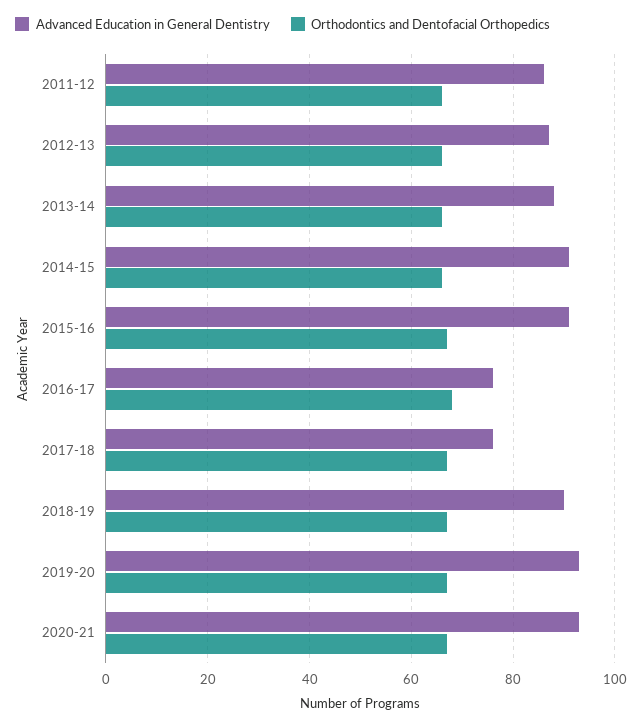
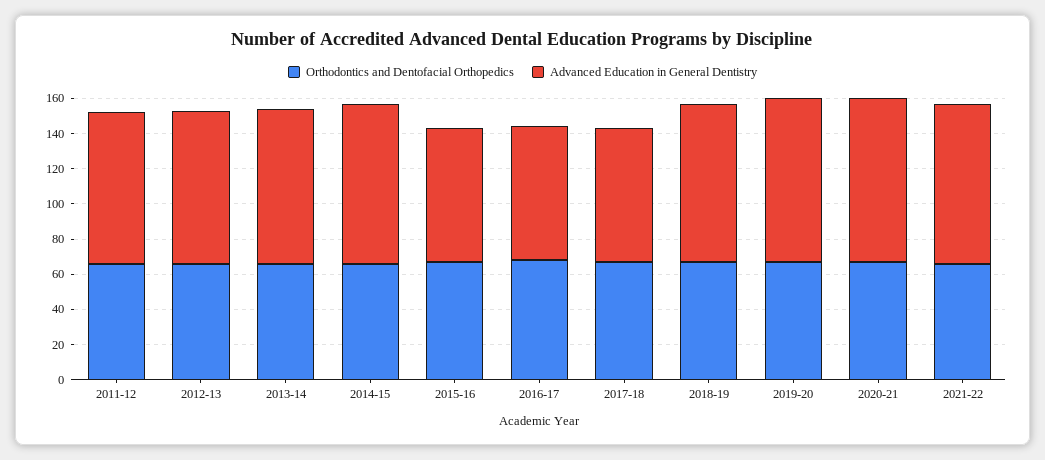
Advanced Education in General Dentistry, 2015-16: 90 -> 75
Orthodontics and Dentofacial Orthopedics, 2021-22: none -> 65
Advanced Education in General Dentistry, 2021-22: none -> 90

